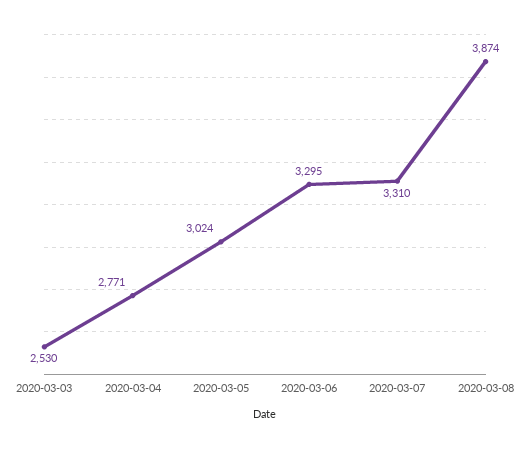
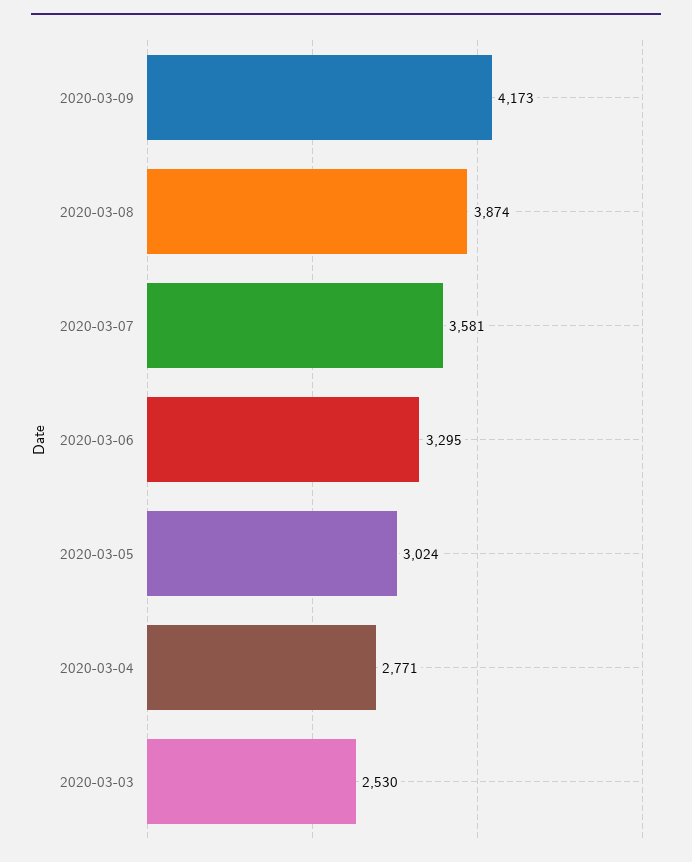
2020-03-07: 3310 -> 3581
2020-03-09: none -> 4173

